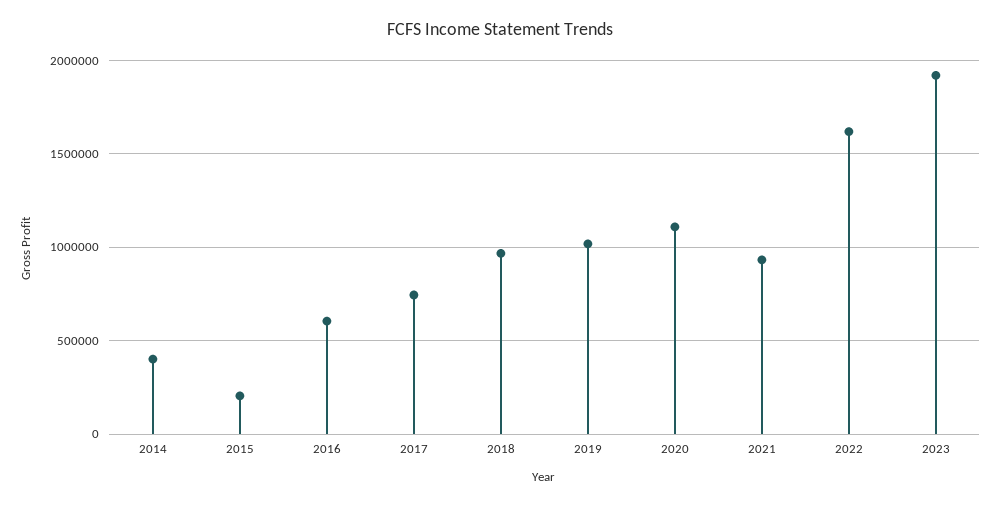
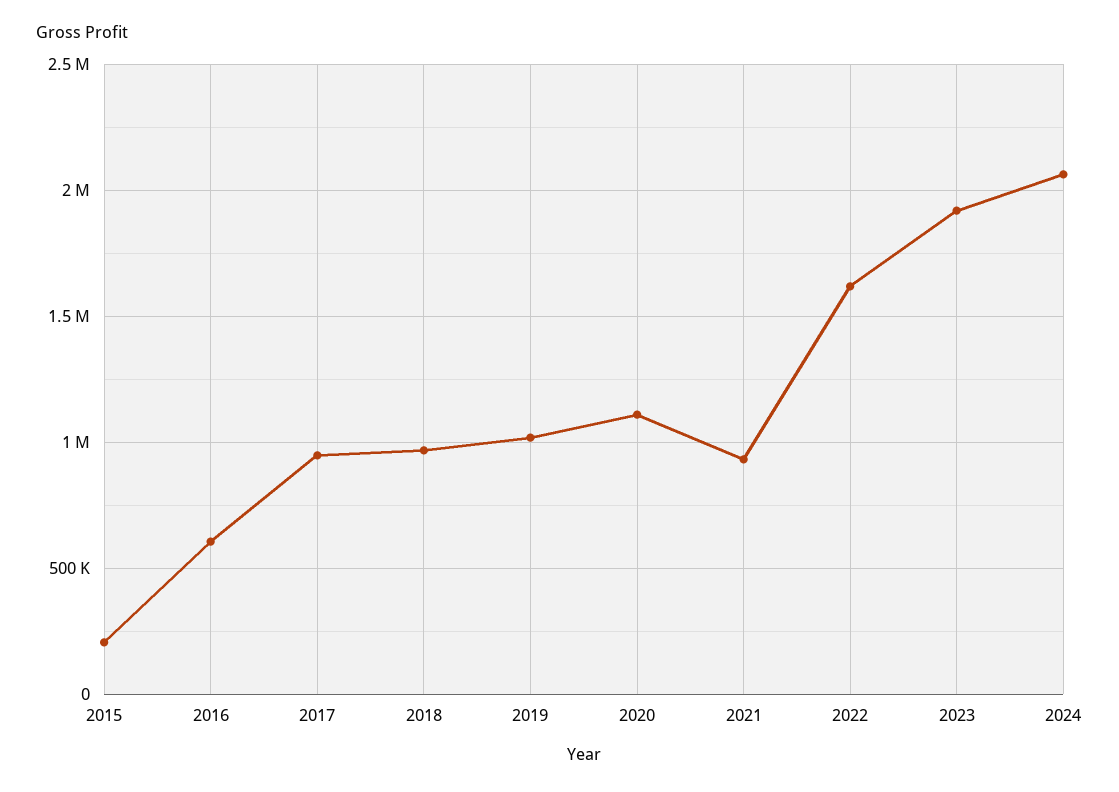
2014: 400000 -> none
2017: 750000 -> 950000
2024: none -> 2050000

